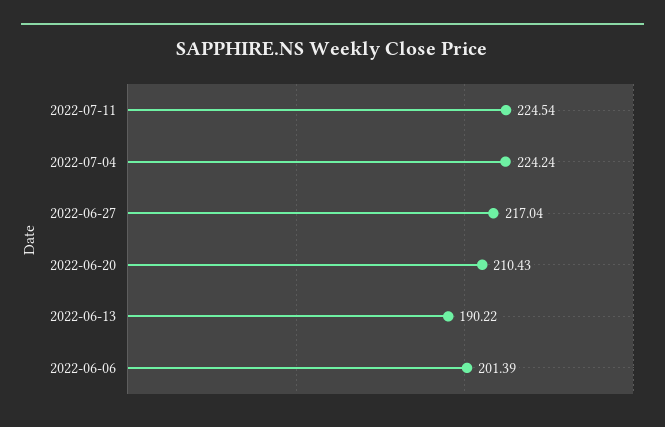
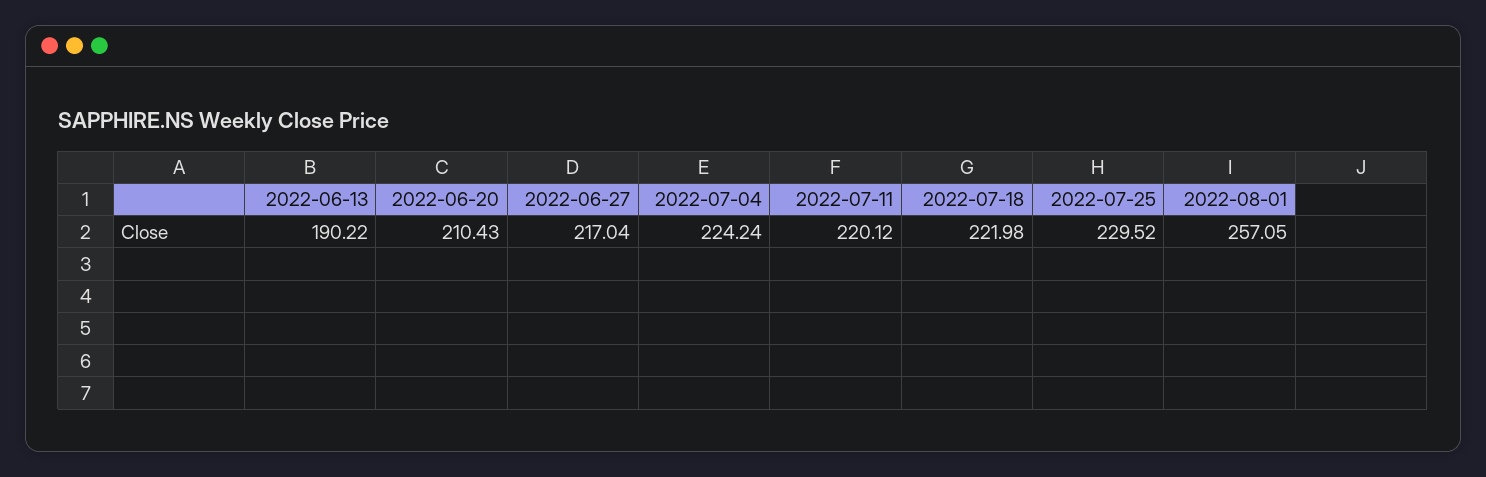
2022-07-11: 224.54 -> 220.12
2022-06-06: 201.39 -> none
2022-07-18: none -> 221.98
2022-07-25: none -> 229.52
2022-08-01: none -> 257.05

